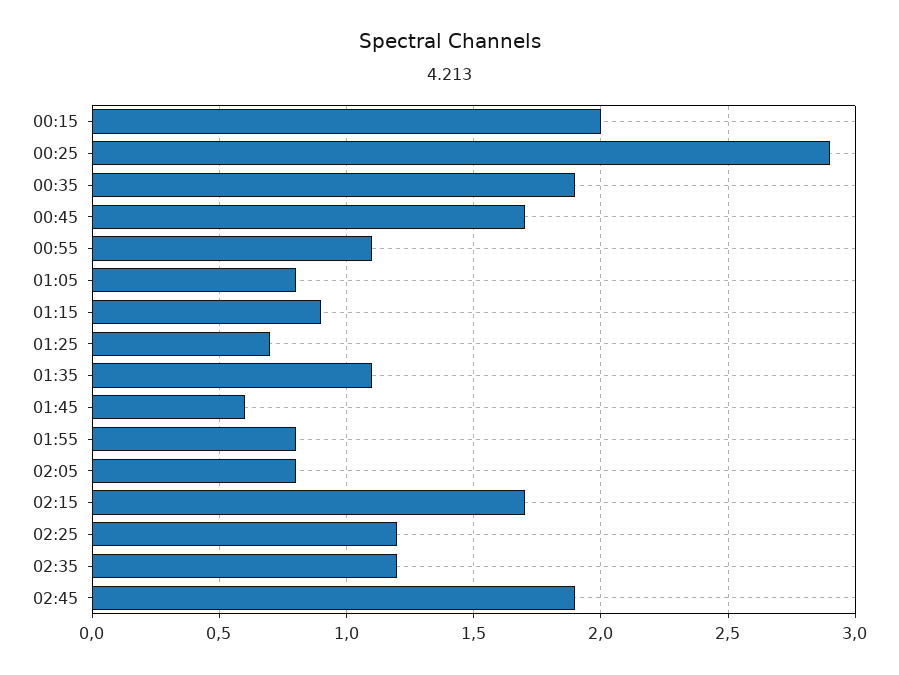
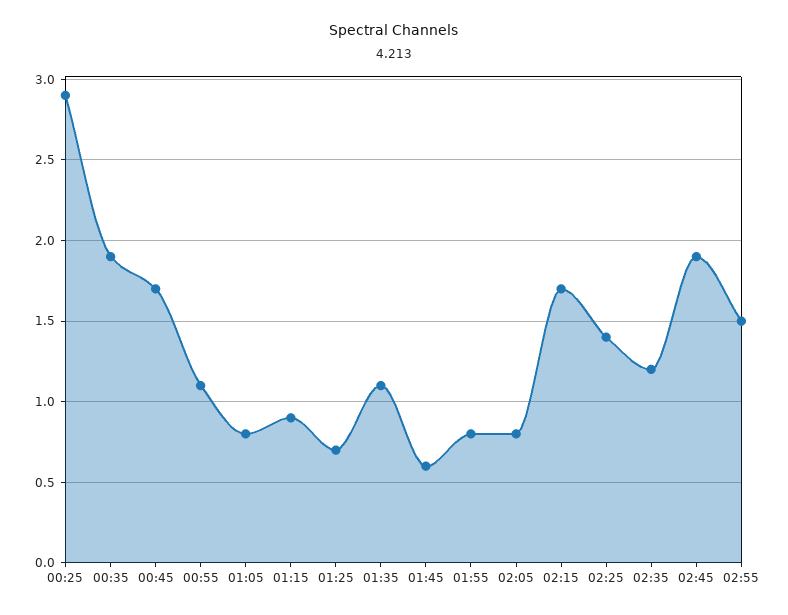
00:15: 2 -> none
02:25: 1.2 -> 1.4
02:55: none -> 1.5

